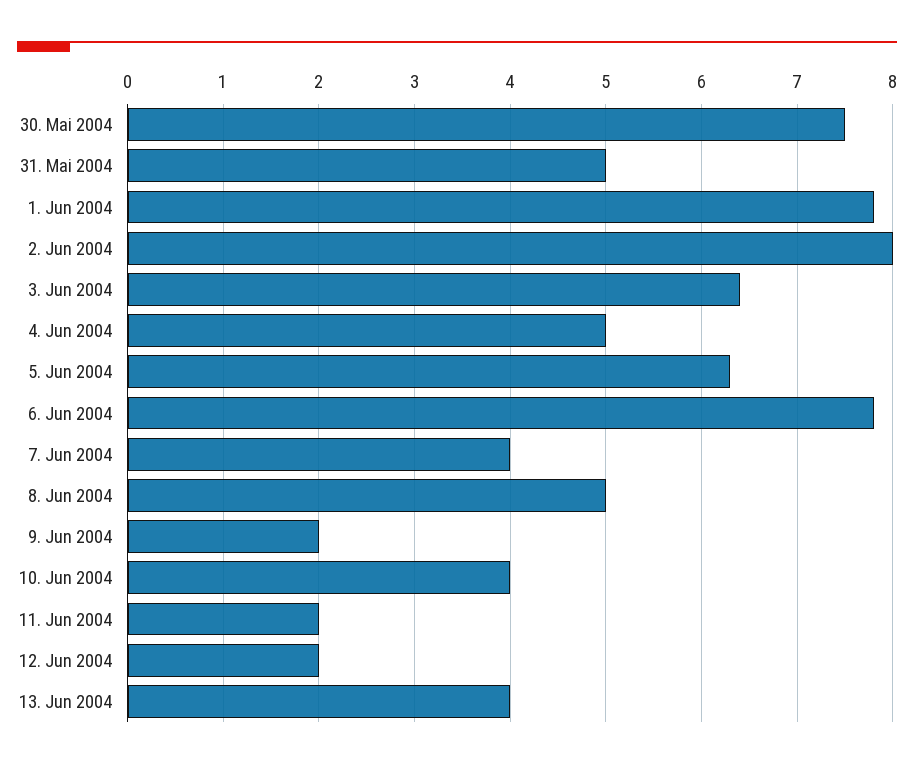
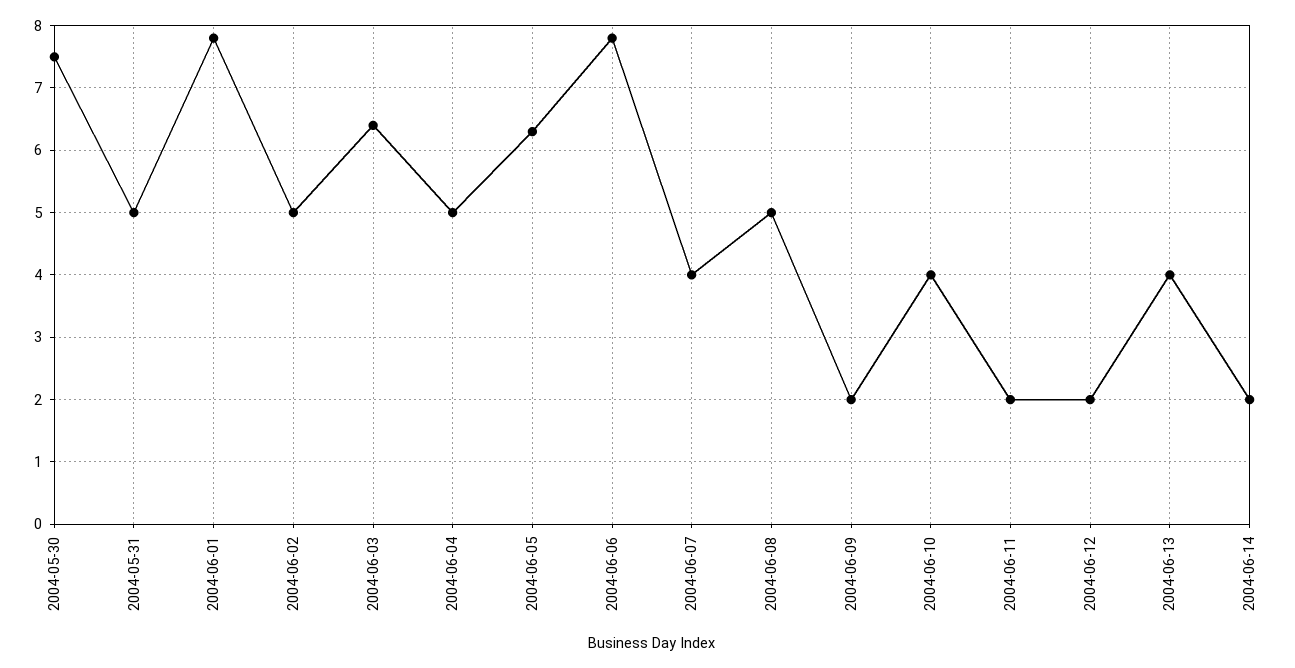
2. Jun 2004: 8 -> 5
2004-06-14: none -> 2

